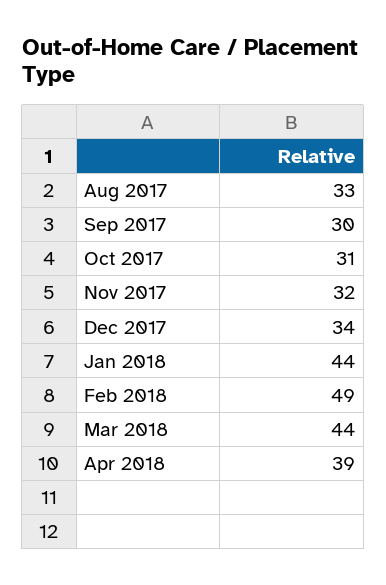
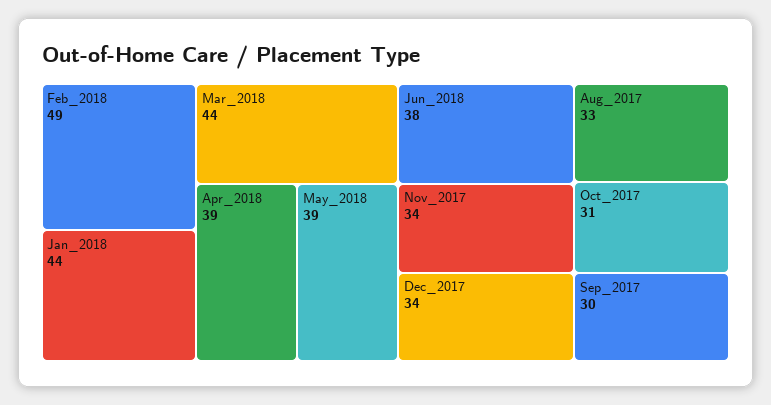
Nov 2017: 32 -> 34
May_2018: none -> 39
Jun_2018: none -> 38

